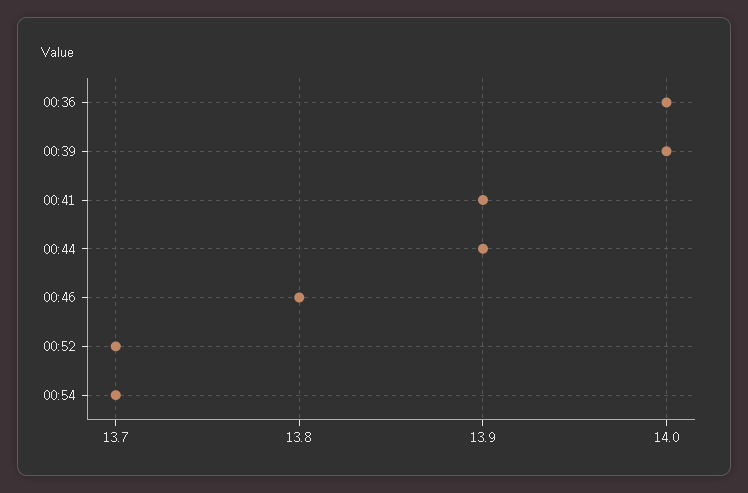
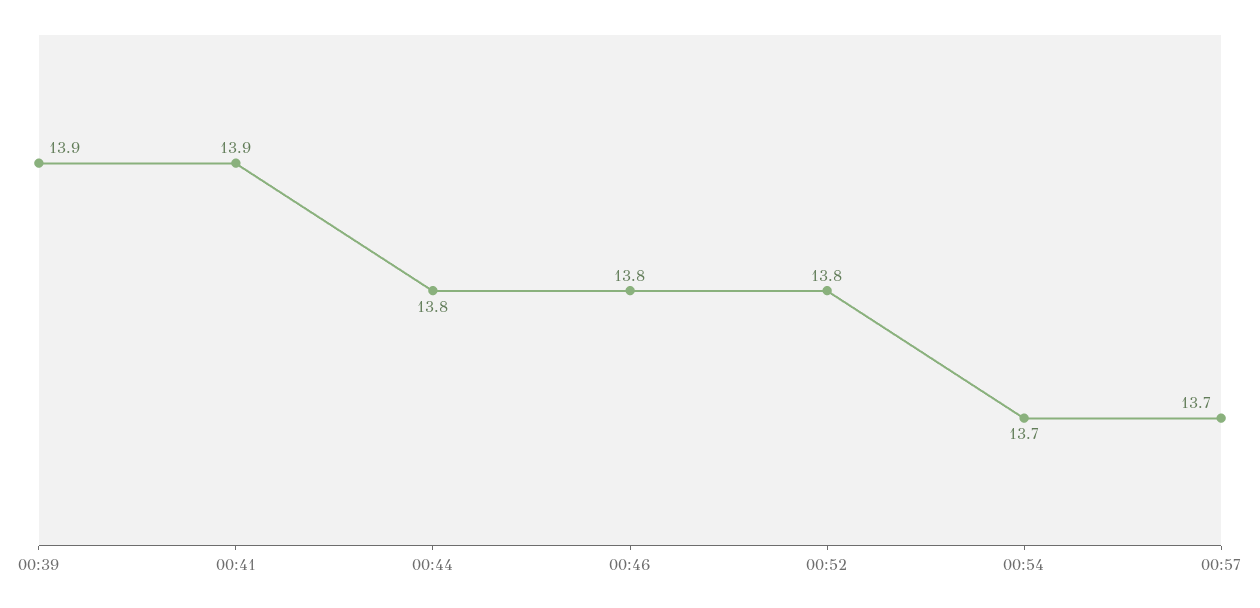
00:36: 14 -> none
00:39: 14 -> 13.9
00:44: 13.9 -> 13.8
00:52: 13.7 -> 13.8
00:57: none -> 13.7

